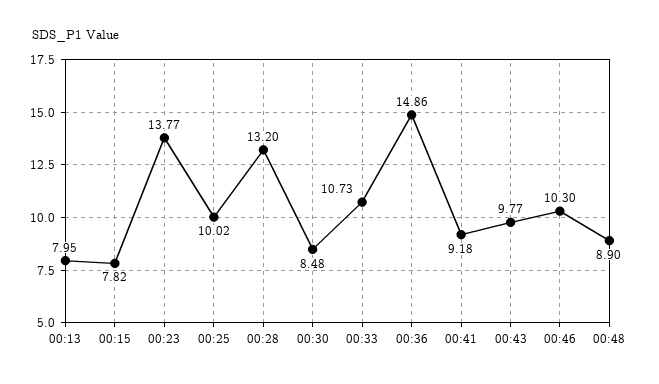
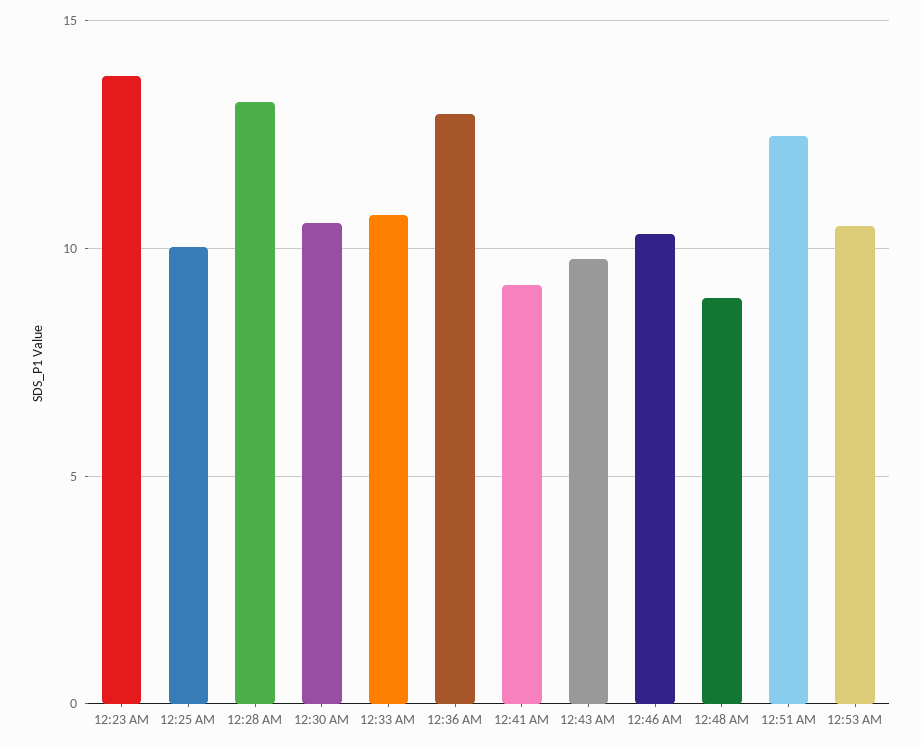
00:13: 7.95 -> none
00:15: 7.82 -> none
00:30: 8.48 -> 10.5
00:36: 14.86 -> 13
12:51 AM: none -> 12.5
12:53 AM: none -> 10.5

